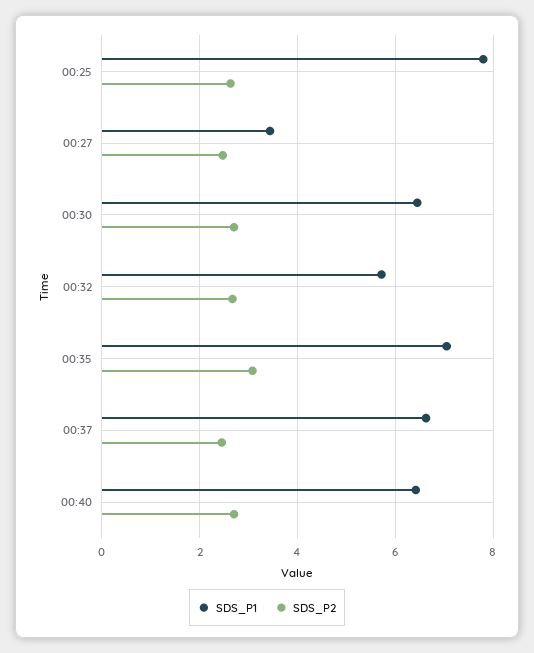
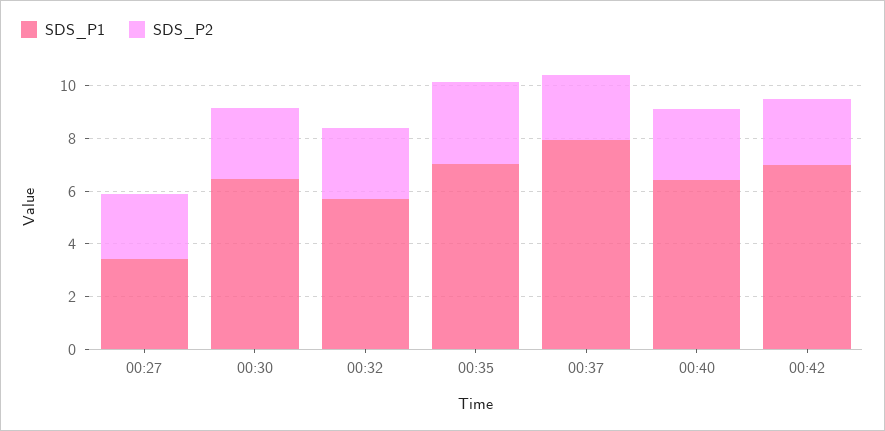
SDS_P1, 00:25: 7.8 -> none
SDS_P2, 00:25: 2.6 -> none
SDS_P1, 00:37: 6.6 -> 8
SDS_P1, 00:42: none -> 7
SDS_P2, 00:42: none -> 2.5

